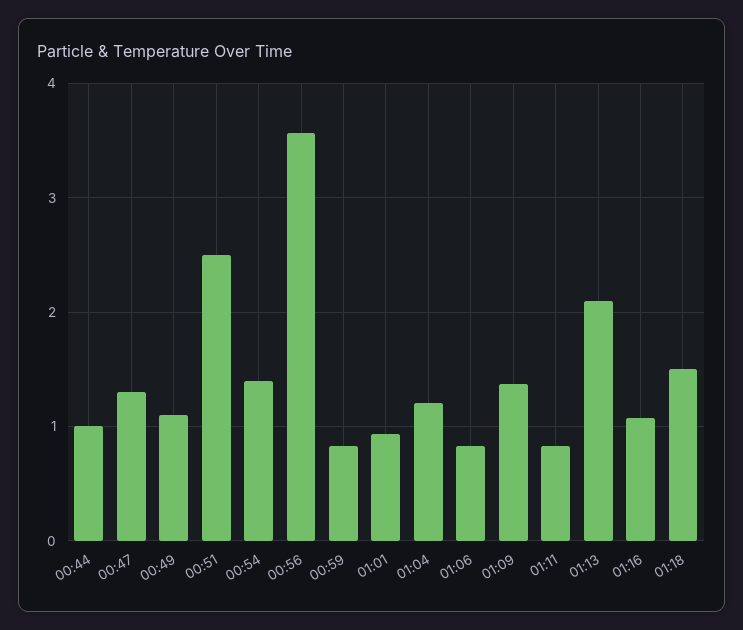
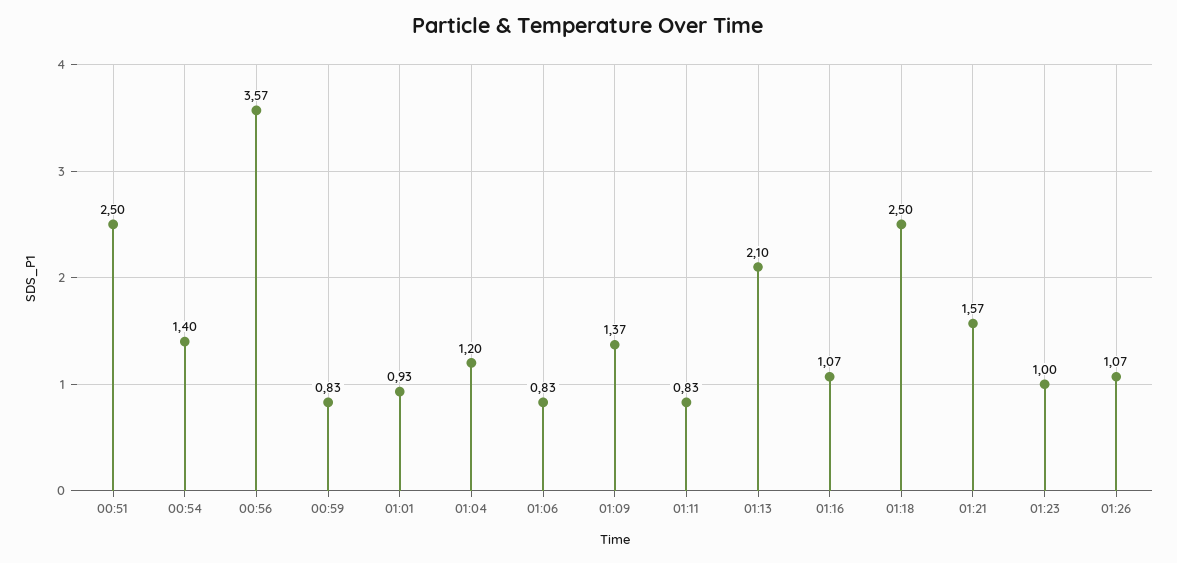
00:44: 1 -> none
00:47: 1.3 -> none
00:49: 1.1 -> none
01:18: 1.5 -> 2.5
01:21: none -> 1.57
01:23: none -> 1
01:26: none -> 1.07

